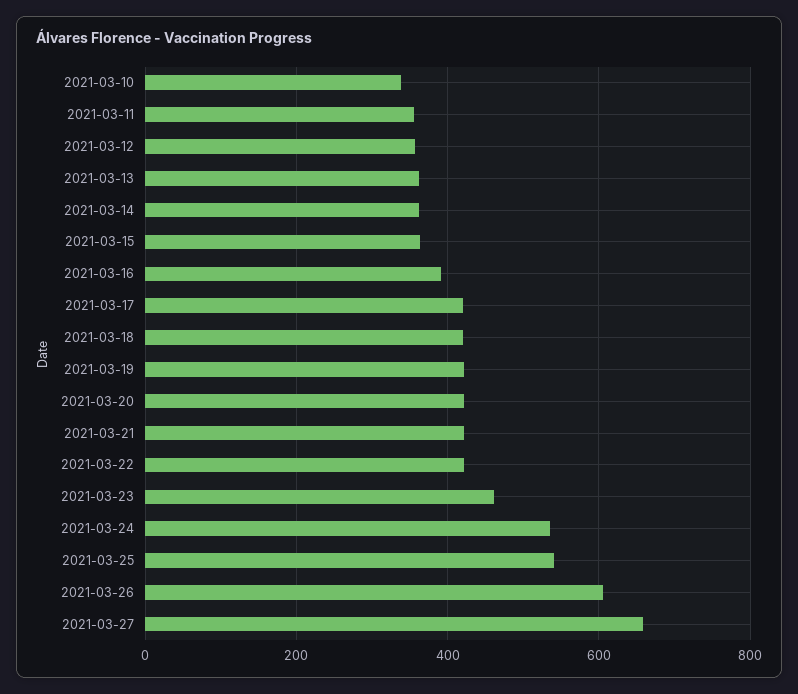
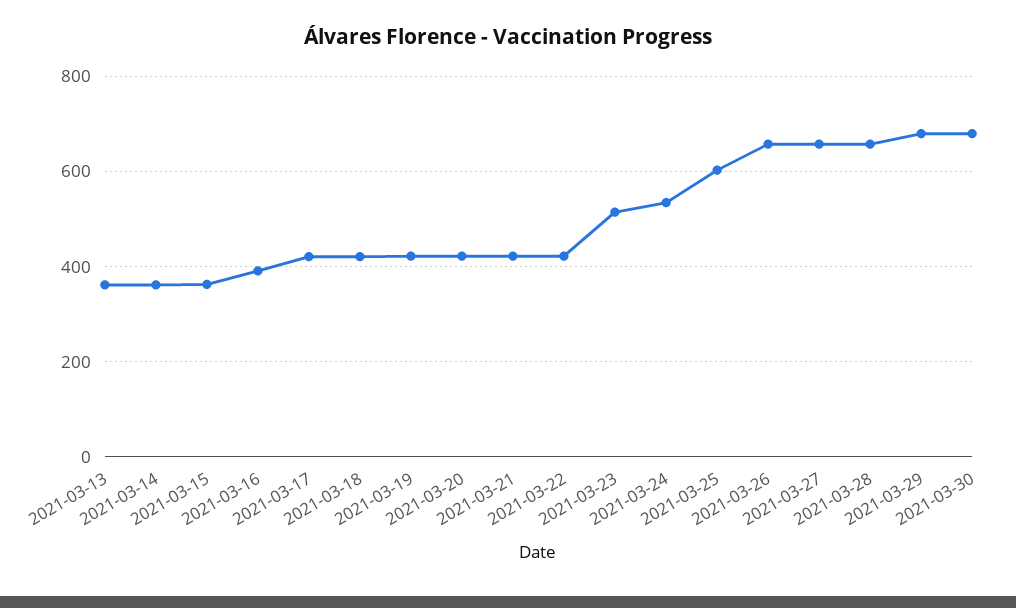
2021-03-10: 340 -> none
2021-03-11: 360 -> none
2021-03-12: 360 -> none
2021-03-23: 460 -> 520
2021-03-25: 540 -> 600
2021-03-26: 600 -> 660
2021-03-28: none -> 660
2021-03-29: none -> 680
2021-03-30: none -> 680

